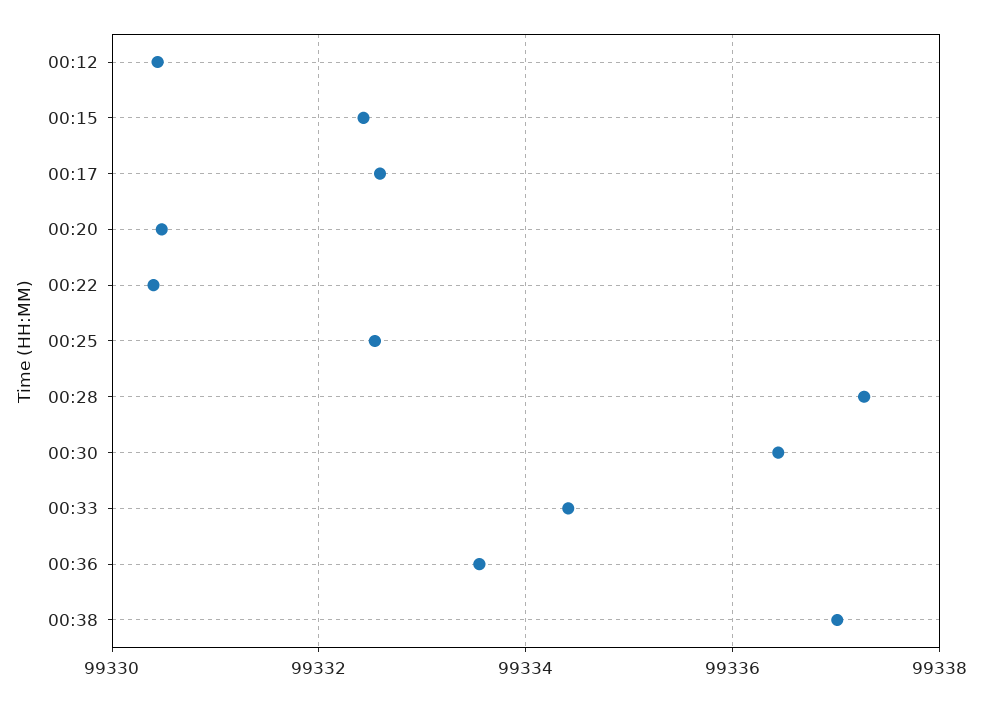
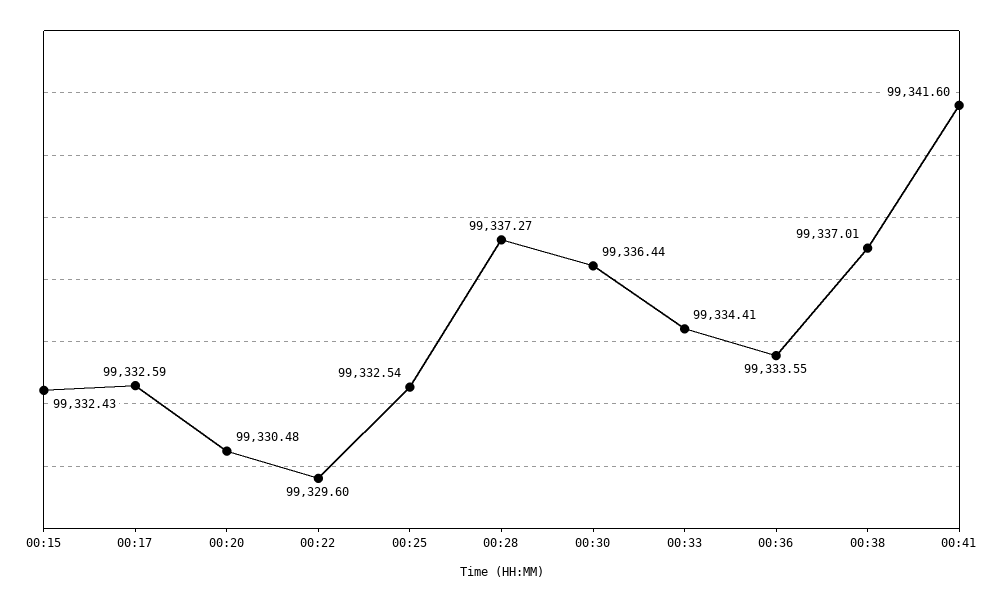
00:12: 99330.4 -> none
00:22: 99330.4 -> 99329.6
00:41: none -> 99341.6

